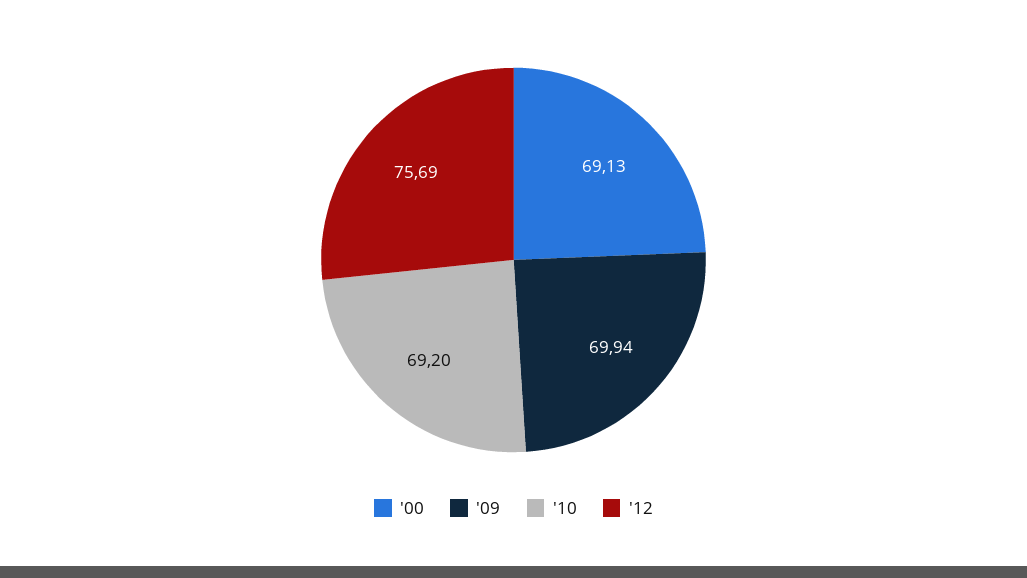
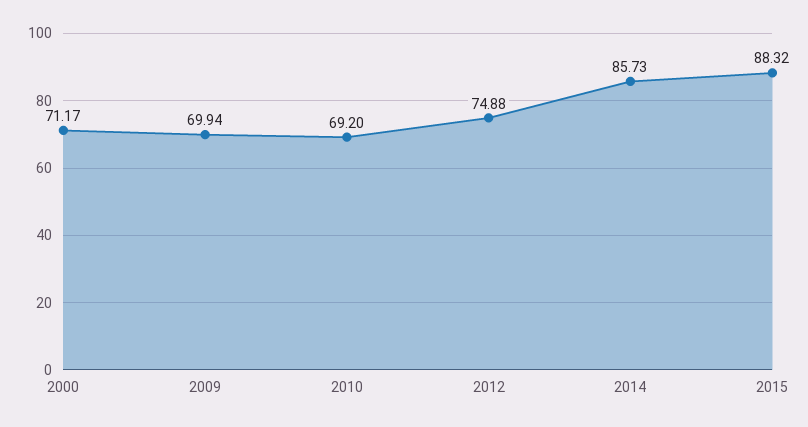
'00: 69.13 -> 71.17
'12: 75.69 -> 74.88
2014: none -> 85.73
2015: none -> 88.32

